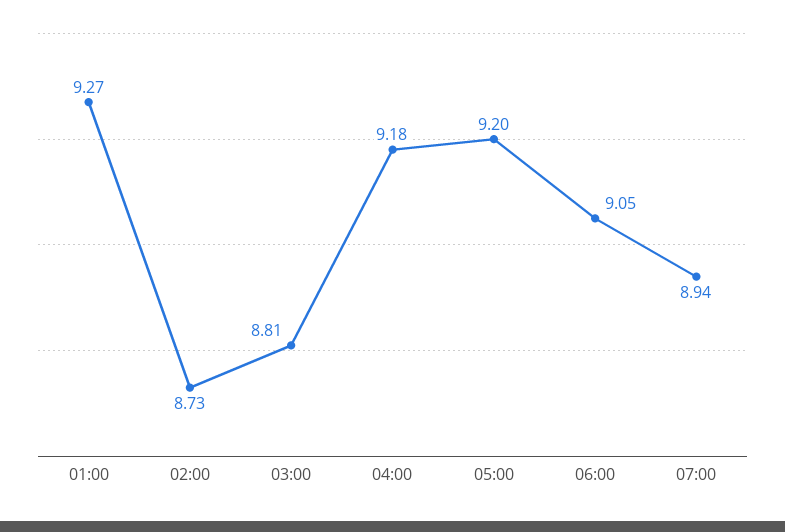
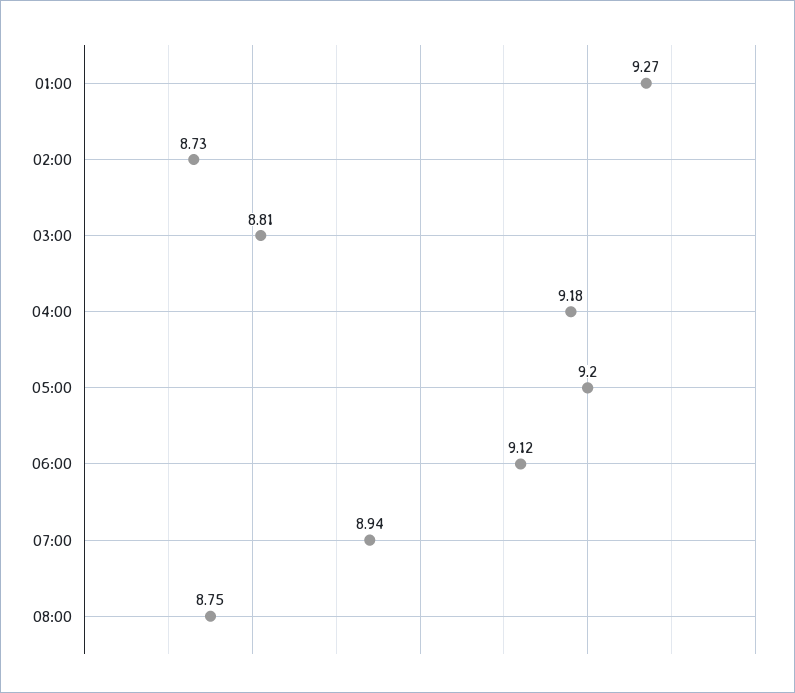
06:00: 9.05 -> 9.12
08:00: none -> 8.75

